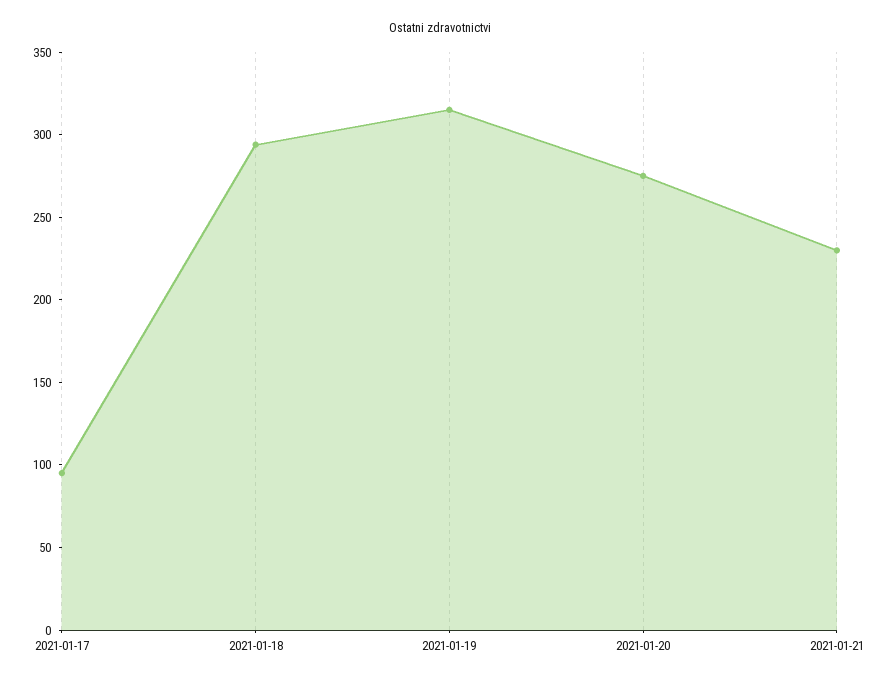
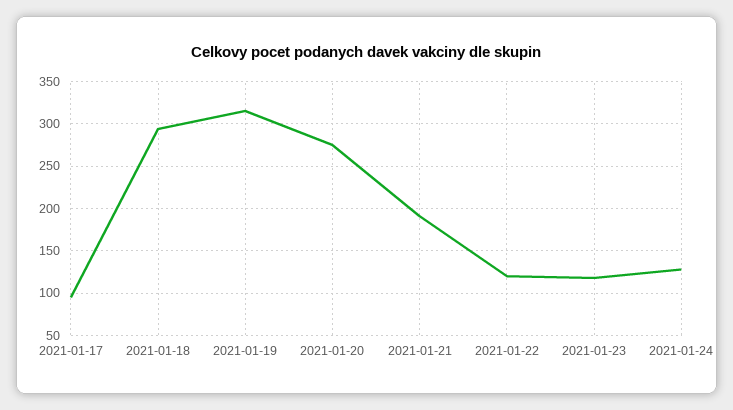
2021-01-21: 230 -> 190
2021-01-22: none -> 120
2021-01-23: none -> 120
2021-01-24: none -> 130

